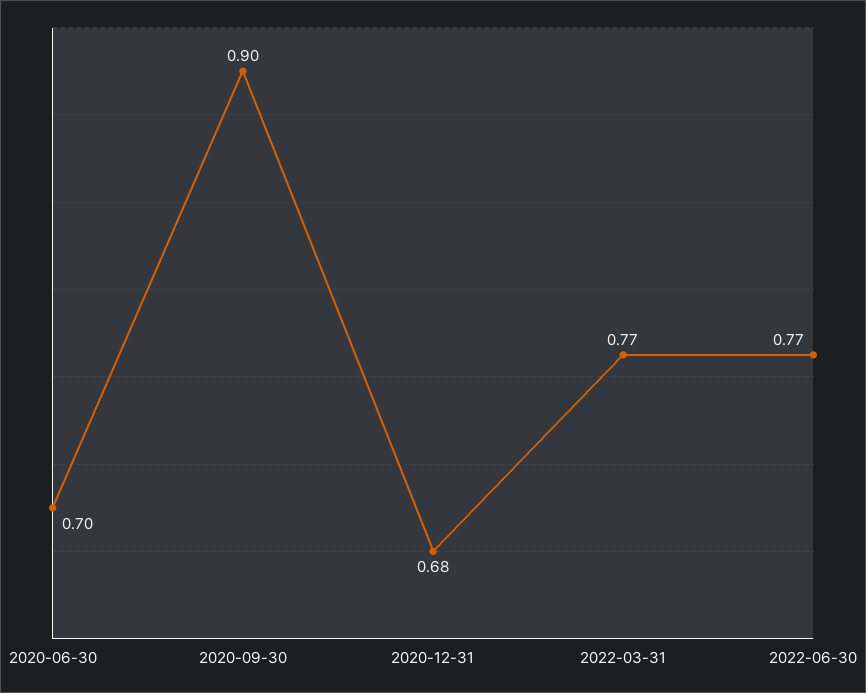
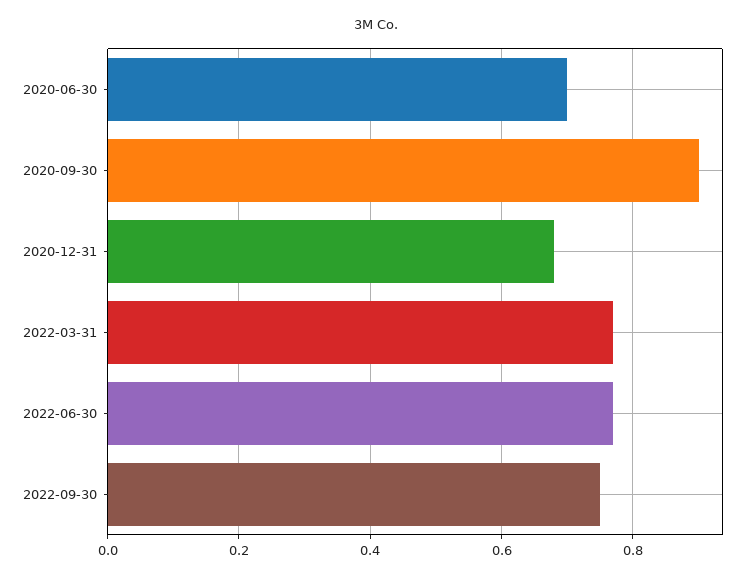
2022-09-30: none -> 0.75

